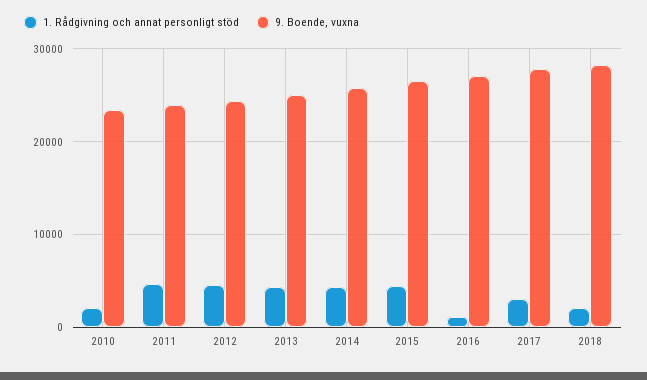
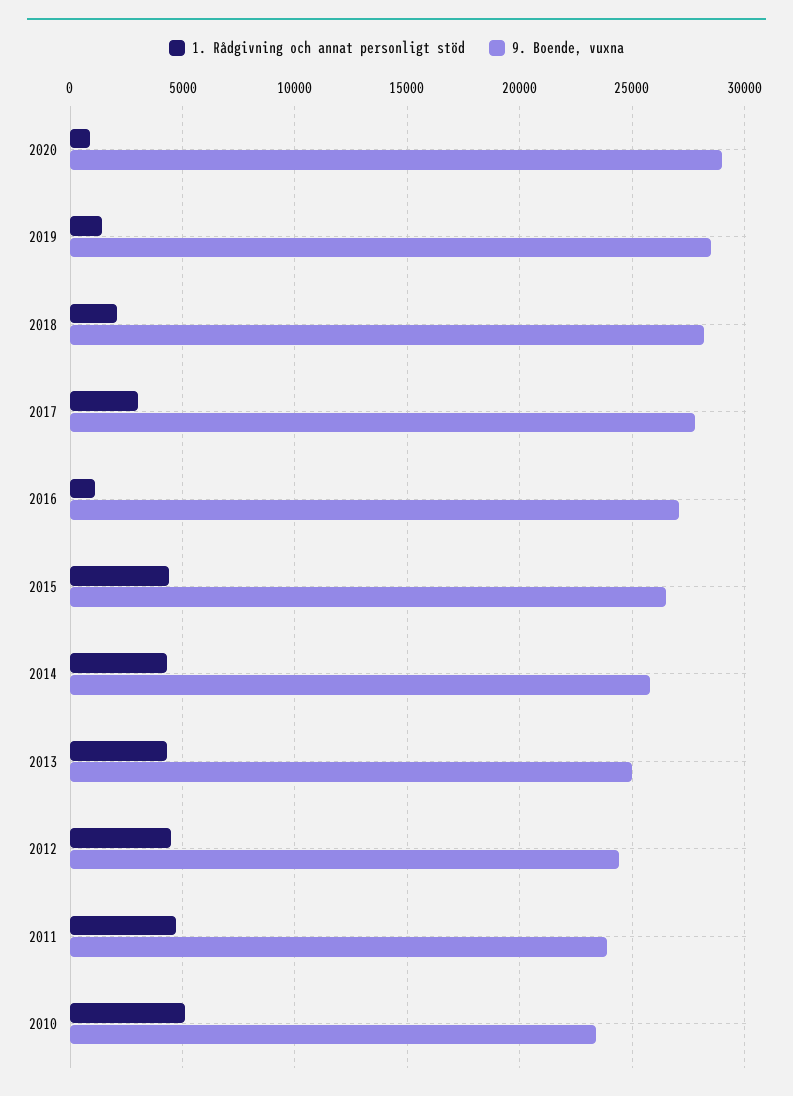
1. Rådgivning och annat personligt stöd, 2010: 2000 -> 5000
1. Rådgivning och annat personligt stöd, 2020: none -> 1000
9. Boende, vuxna, 2020: none -> 29000
1. Rådgivning och annat personligt stöd, 2019: none -> 1500
9. Boende, vuxna, 2019: none -> 28500

